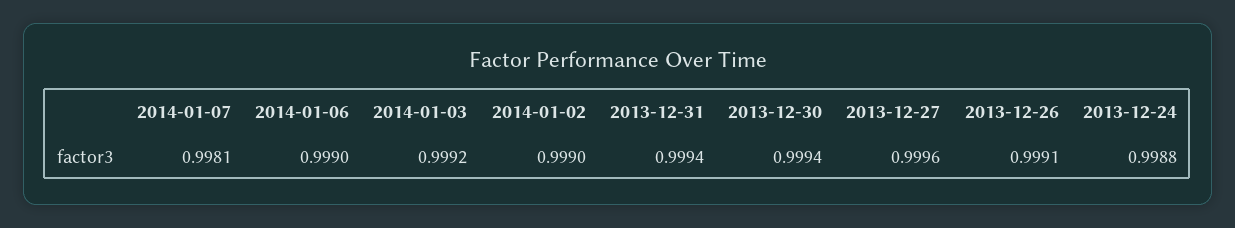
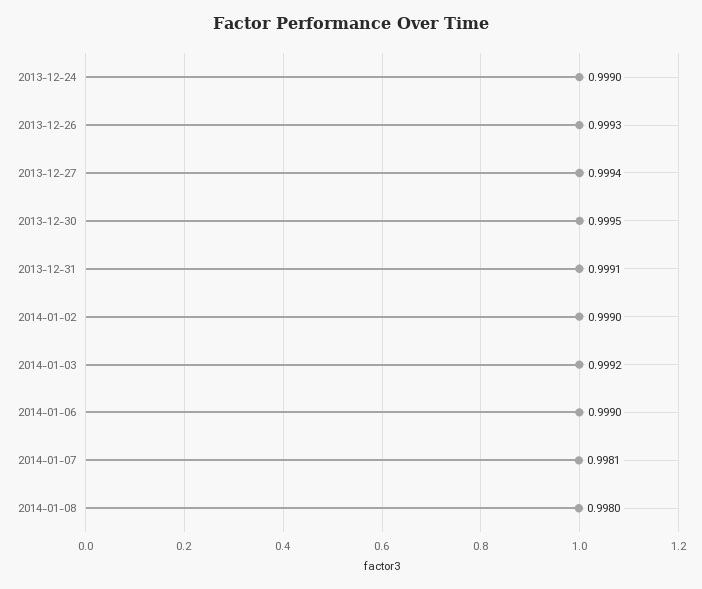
2013-12-31: 0.9994 -> 0.9991
2013-12-30: 0.9994 -> 0.9995
2013-12-27: 0.9996 -> 0.9994
2013-12-26: 0.9991 -> 0.9993
2013-12-24: 0.9988 -> 0.999
2014-01-08: none -> 0.998

